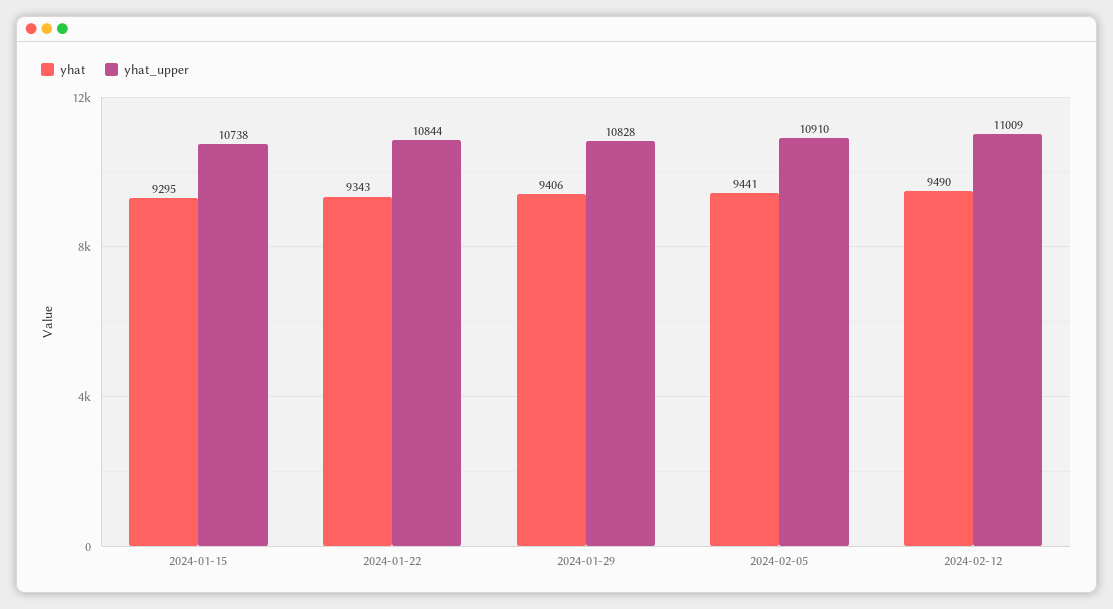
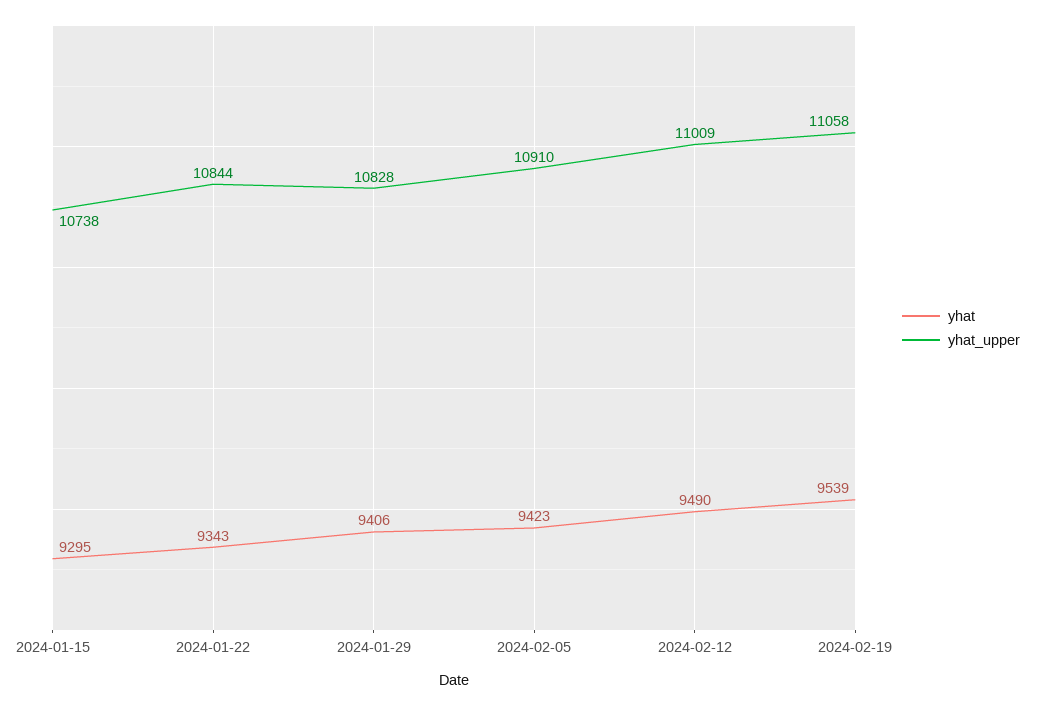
yhat, 2024-02-05: 9441 -> 9423
yhat, 2024-02-19: none -> 9539
yhat_upper, 2024-02-19: none -> 11058

